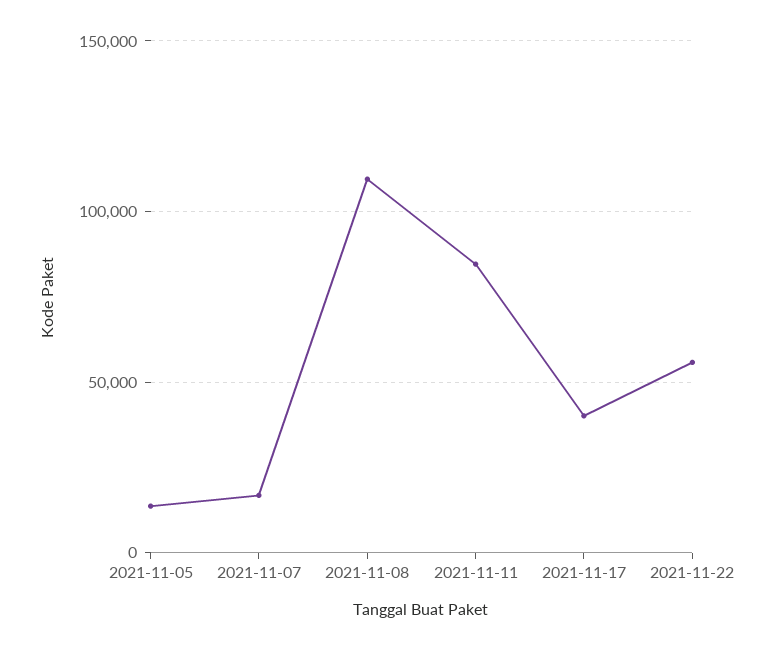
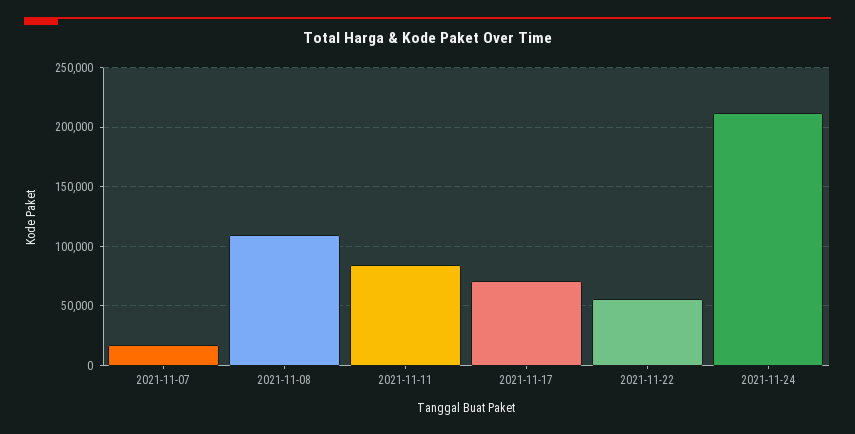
2021-11-05: 15000 -> none
2021-11-17: 40000 -> 70000
2021-11-24: none -> 210000

